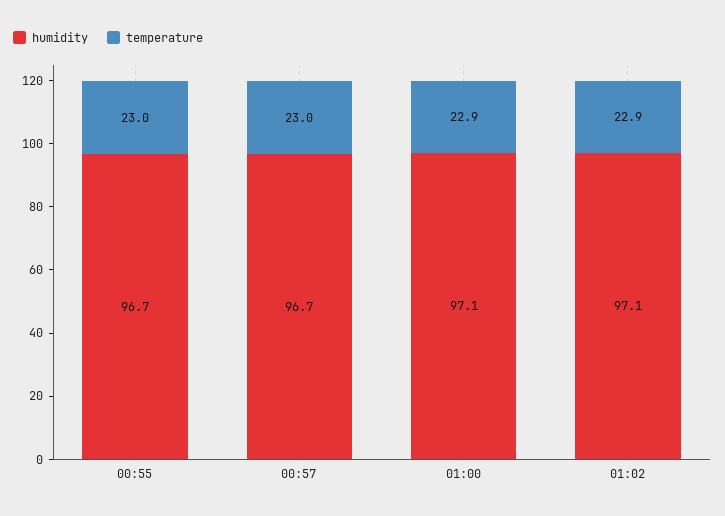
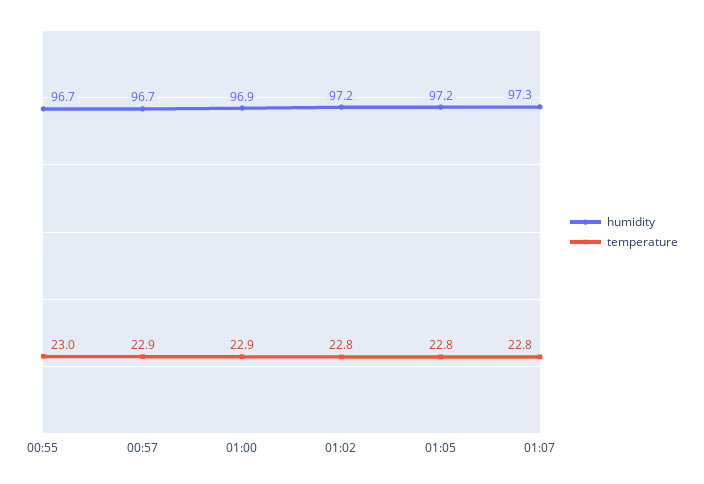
temperature, 00:57: 23 -> 22.9
humidity, 01:00: 97.1 -> 96.9
humidity, 01:02: 97.1 -> 97.2
temperature, 01:02: 22.9 -> 22.8
humidity, 01:05: none -> 97.2
temperature, 01:05: none -> 22.8
humidity, 01:07: none -> 97.3
temperature, 01:07: none -> 22.8

